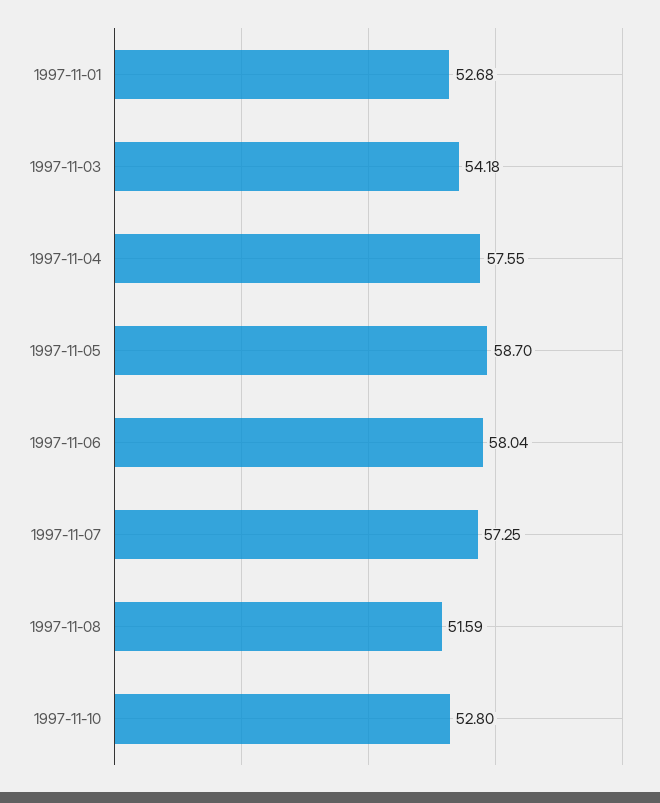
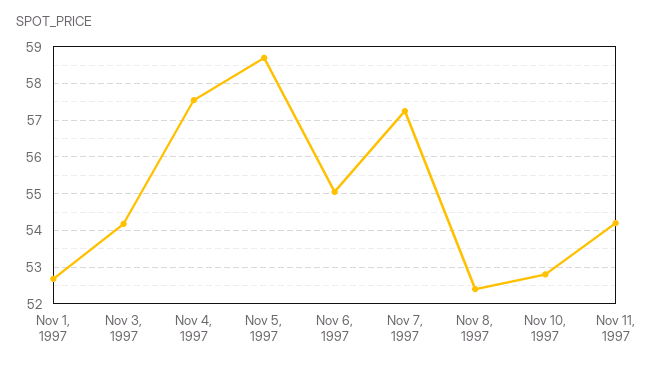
1997-11-06: 58.04 -> 55
1997-11-08: 51.59 -> 52.4
Nov 11, 1997: none -> 54.2

